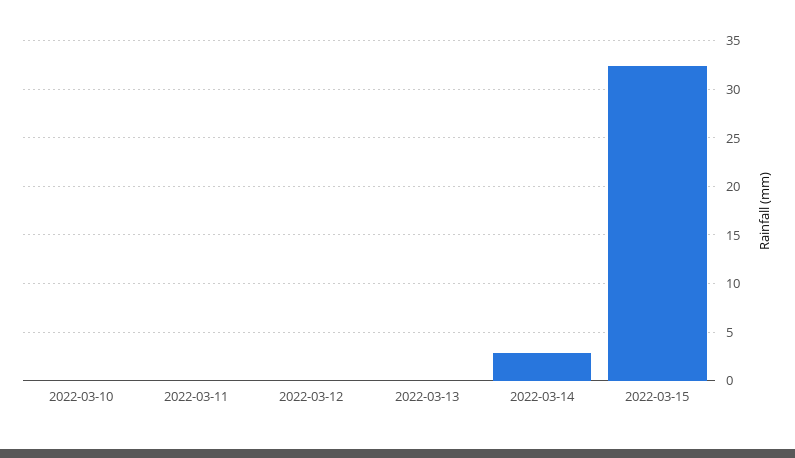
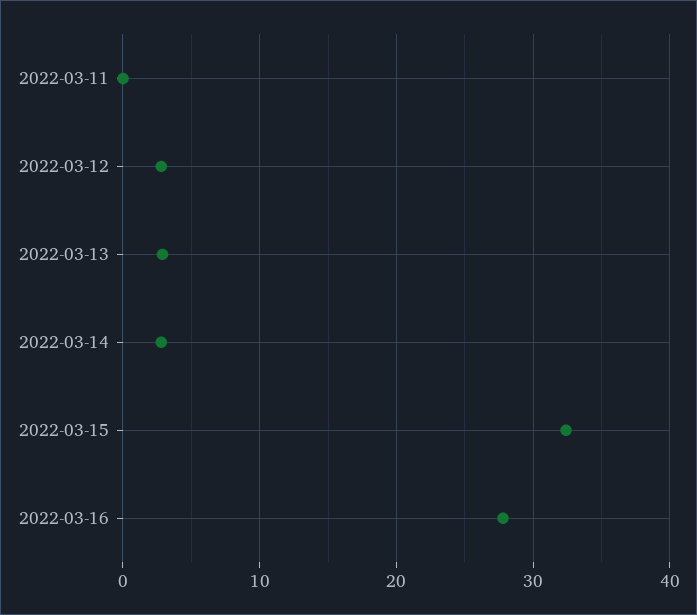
2022-03-10: 0 -> none
2022-03-12: 0 -> 3
2022-03-13: 0 -> 3
2022-03-16: none -> 28

